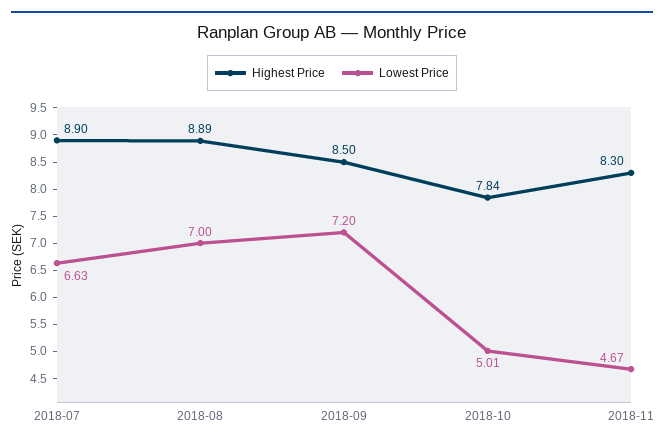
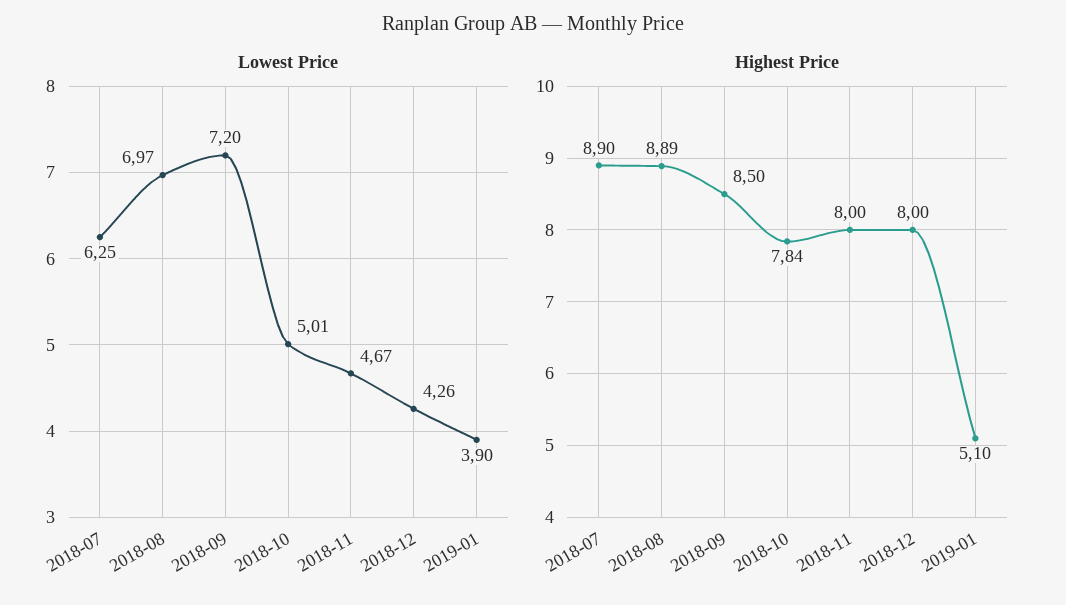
Lowest Price, 2018-07: 6.63 -> 6.25
Lowest Price, 2018-08: 7 -> 6.97
Highest Price, 2018-11: 8.3 -> 8
Lowest Price, 2018-12: none -> 4.26
Lowest Price, 2019-01: none -> 3.9
Highest Price, 2018-12: none -> 8
Highest Price, 2019-01: none -> 5.1

